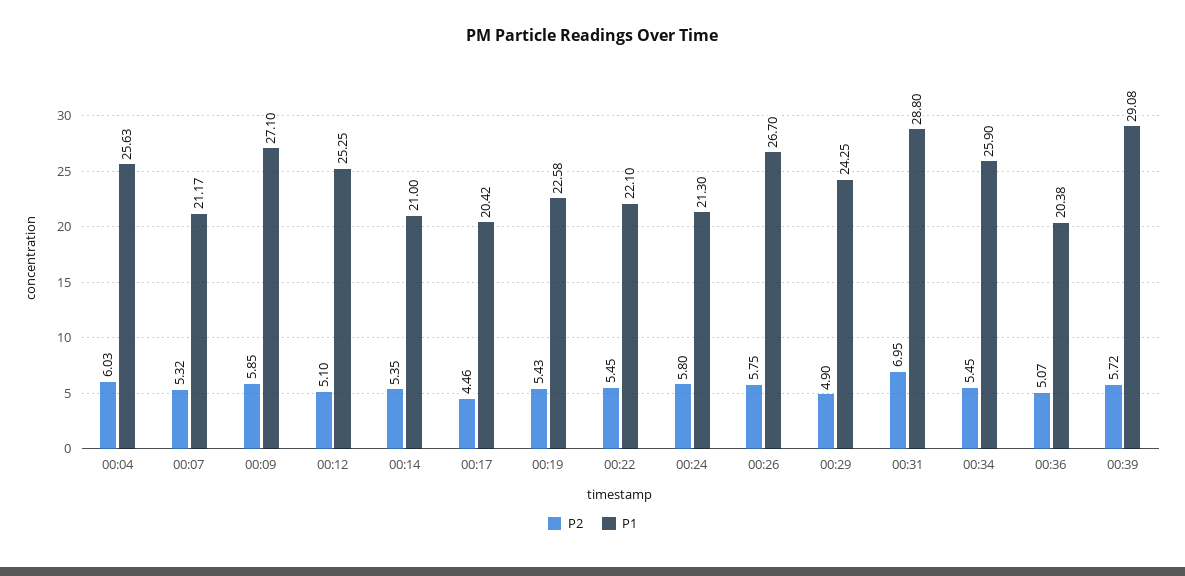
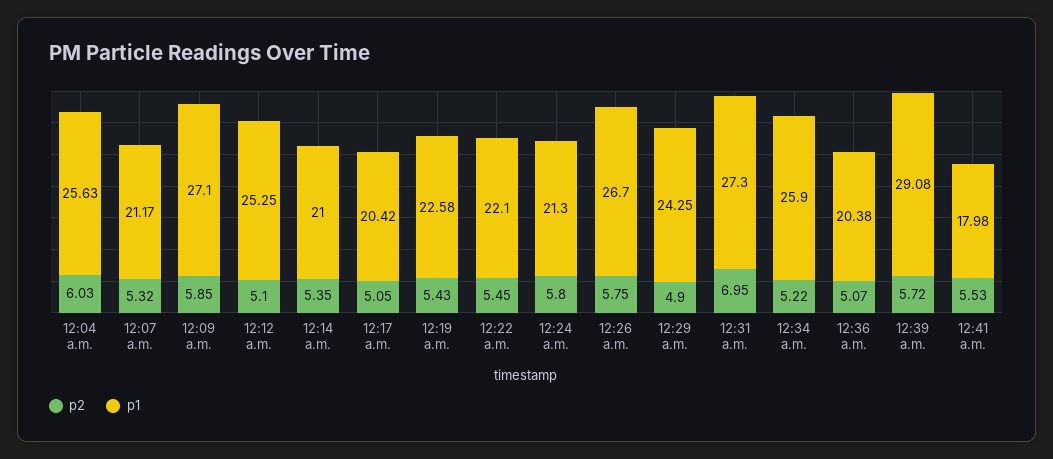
P2, 00:17: 4.46 -> 5.05
P1, 00:31: 28.8 -> 27.3
P2, 00:34: 5.45 -> 5.22
P2, 12:41 a.m.: none -> 5.53
P1, 12:41 a.m.: none -> 17.98

